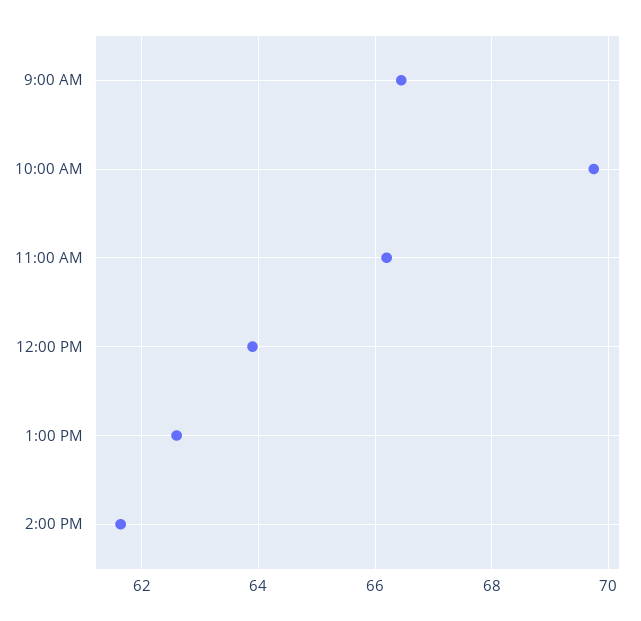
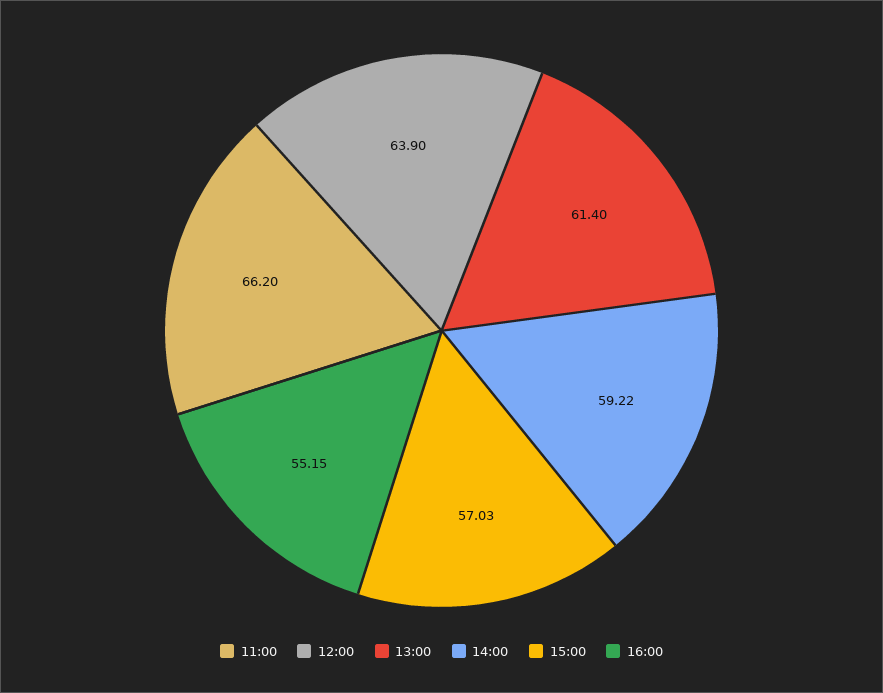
9:00 AM: 66.4 -> none
10:00 AM: 69.8 -> none
1:00 PM: 62.6 -> 61.4
2:00 PM: 61.6 -> 59.22
15:00: none -> 57.03
16:00: none -> 55.15

